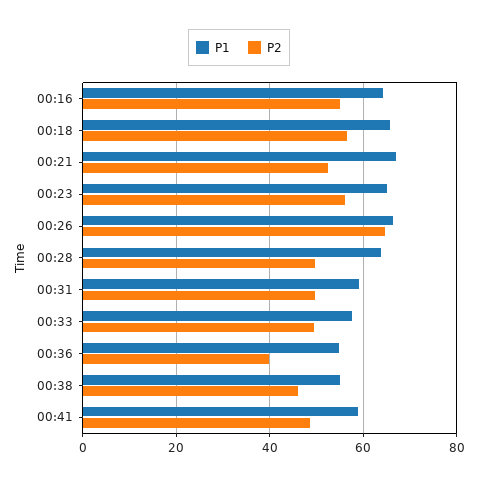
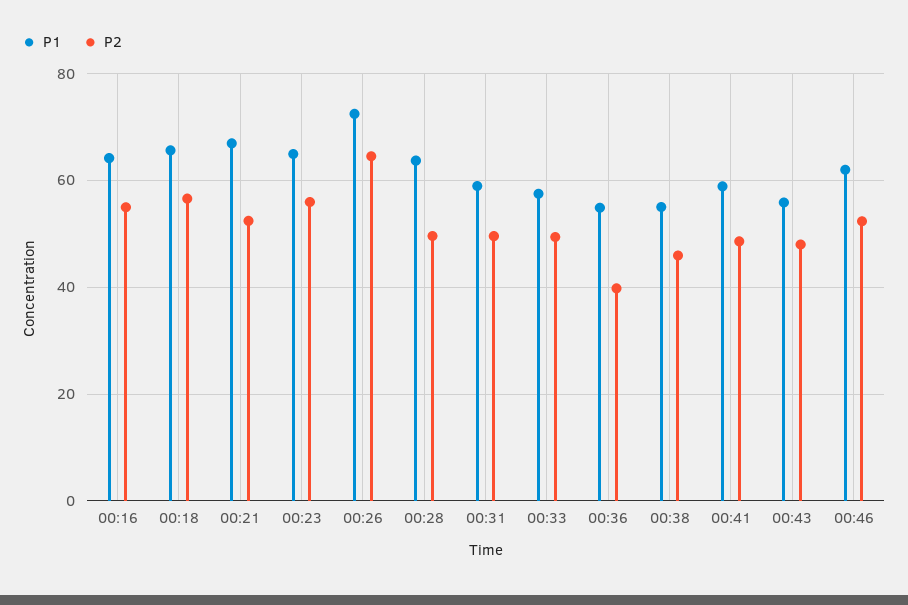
P1, 00:26: 66 -> 72
P1, 00:43: none -> 56
P2, 00:43: none -> 48
P1, 00:46: none -> 62
P2, 00:46: none -> 52

